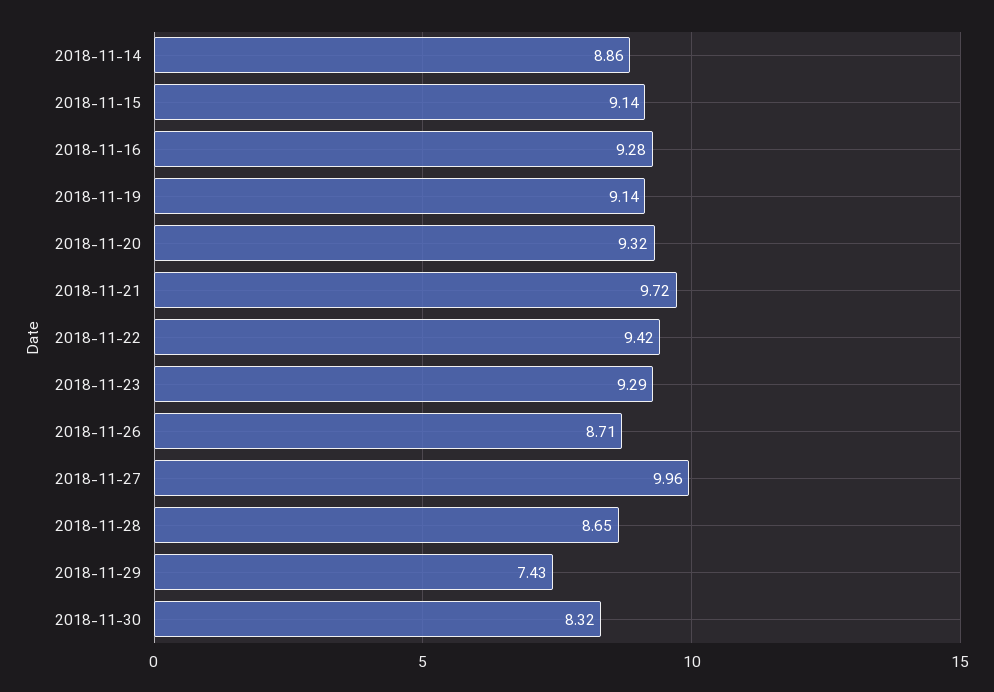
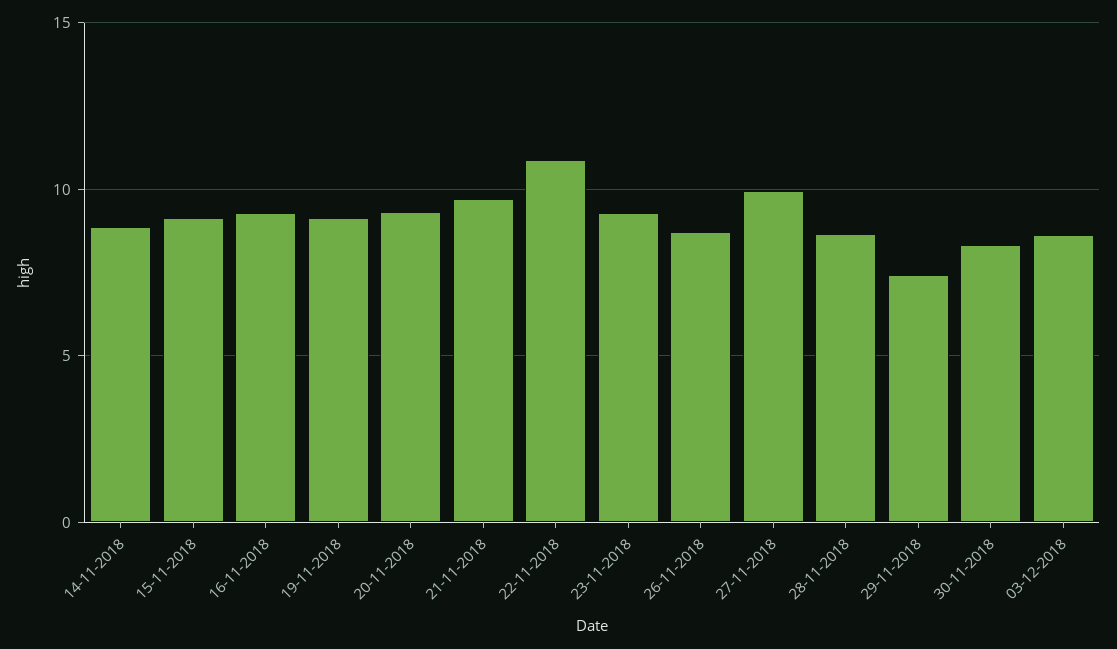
2018-11-22: 9.42 -> 11
03-12-2018: none -> 8.5

